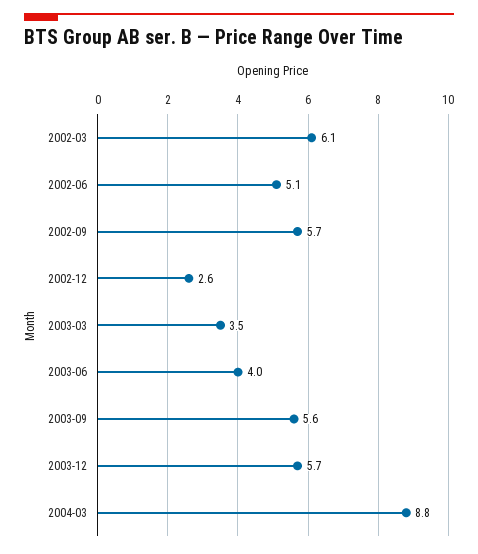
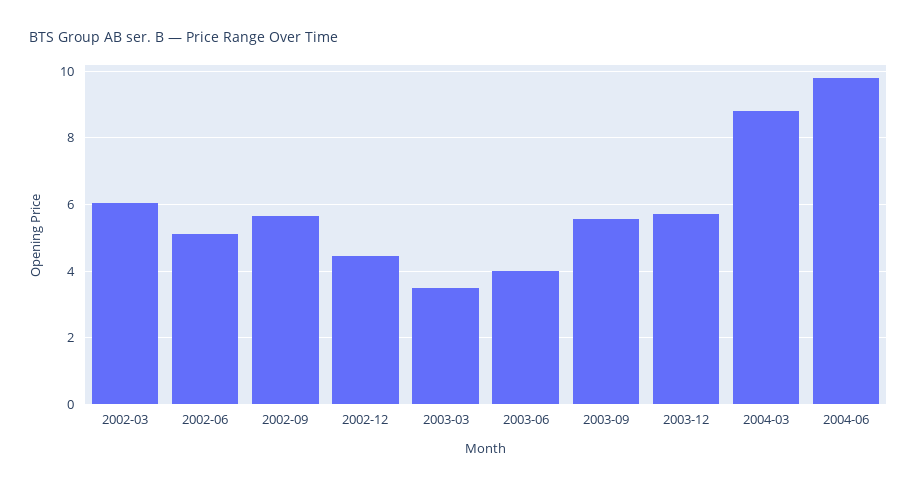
2002-12: 2.6 -> 4.4
2004-06: none -> 9.8

